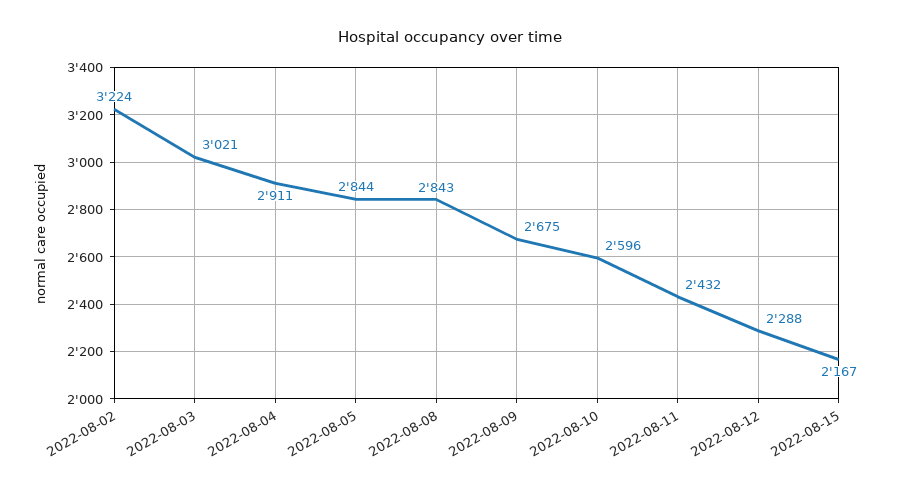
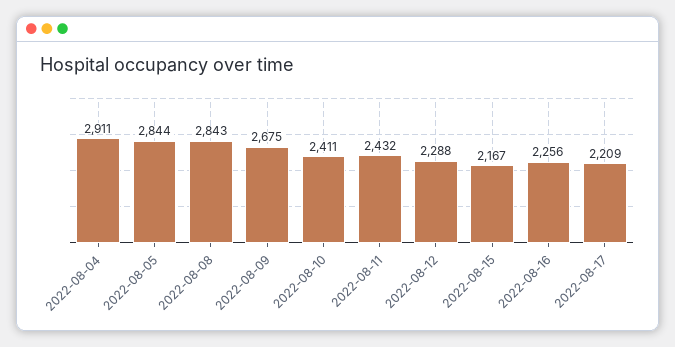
2022-08-02: 3224 -> none
2022-08-03: 3021 -> none
2022-08-10: 2596 -> 2411
2022-08-16: none -> 2256
2022-08-17: none -> 2209

